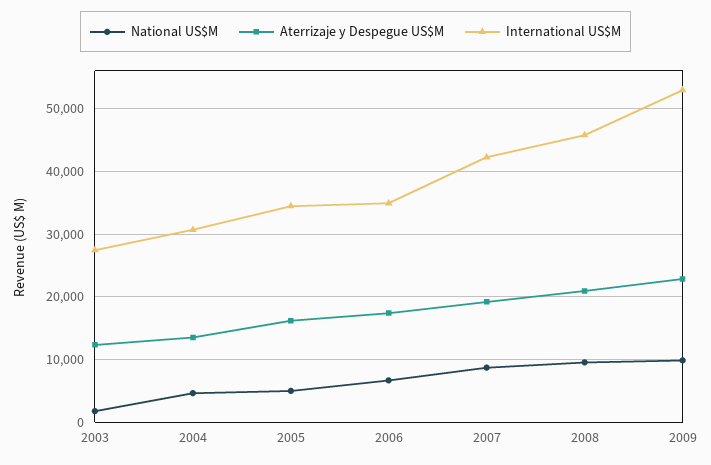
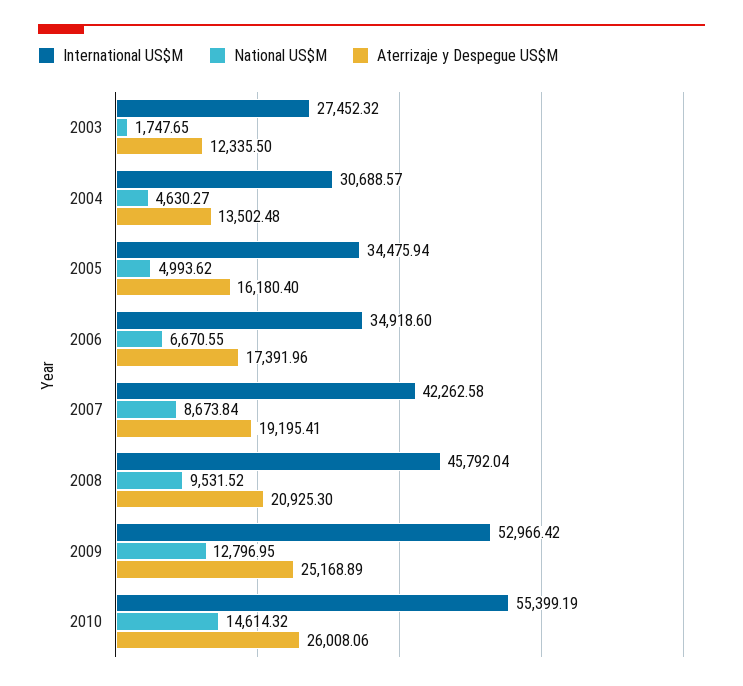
National US$M, 2009: 10000 -> 12796.95
Aterrizaje y Despegue US$M, 2009: 23000 -> 25168.89
International US$M, 2010: none -> 55399.19
National US$M, 2010: none -> 14614.32
Aterrizaje y Despegue US$M, 2010: none -> 26008.06

